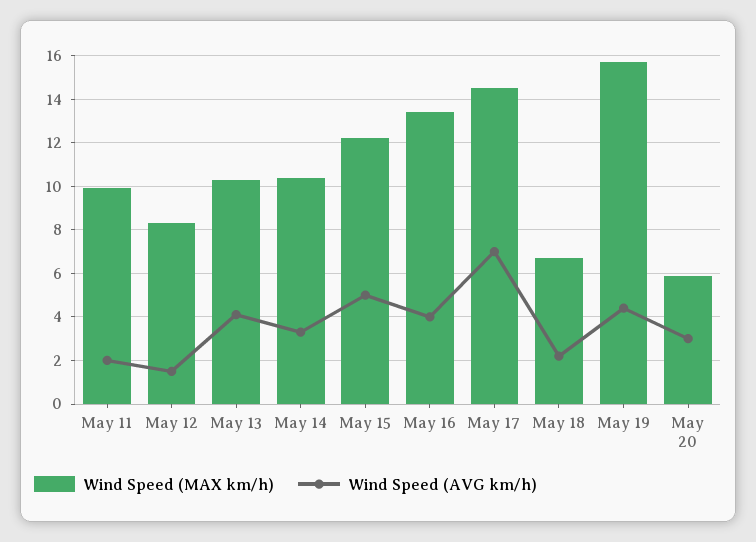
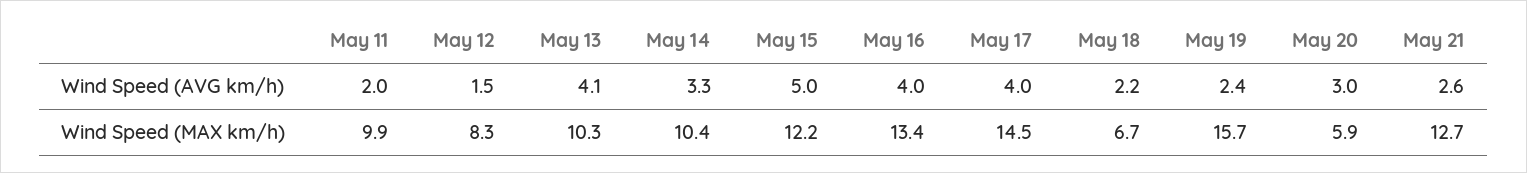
Wind Speed (AVG km/h), May 17: 7 -> 4
Wind Speed (AVG km/h), May 19: 4.5 -> 2.4
Wind Speed (AVG km/h), May 21: none -> 2.6
Wind Speed (MAX km/h), May 21: none -> 12.7

